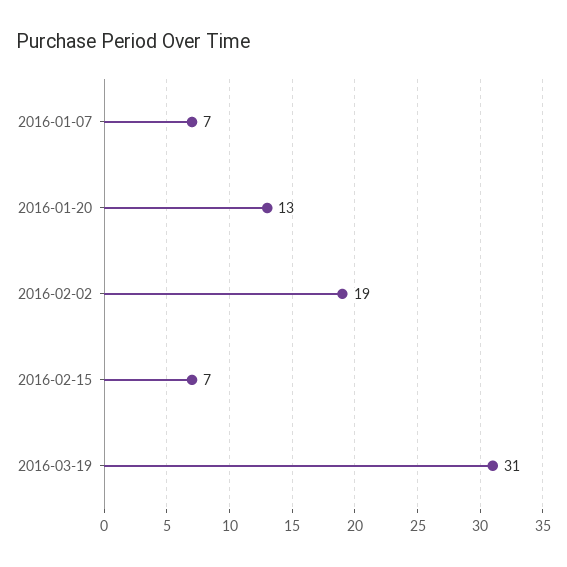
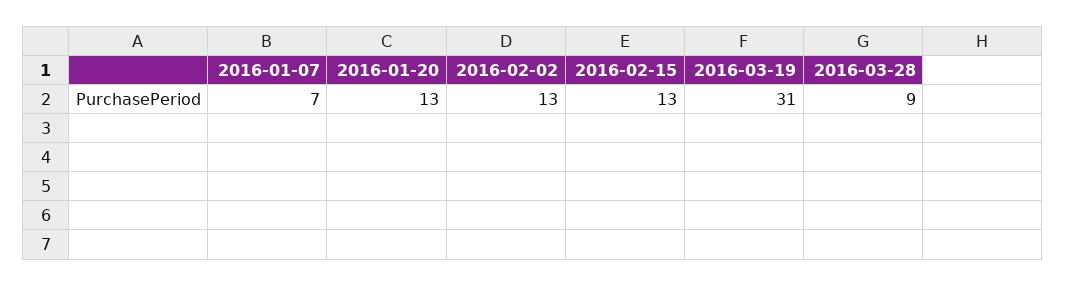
2016-02-02: 19 -> 13
2016-02-15: 7 -> 13
2016-03-28: none -> 9

